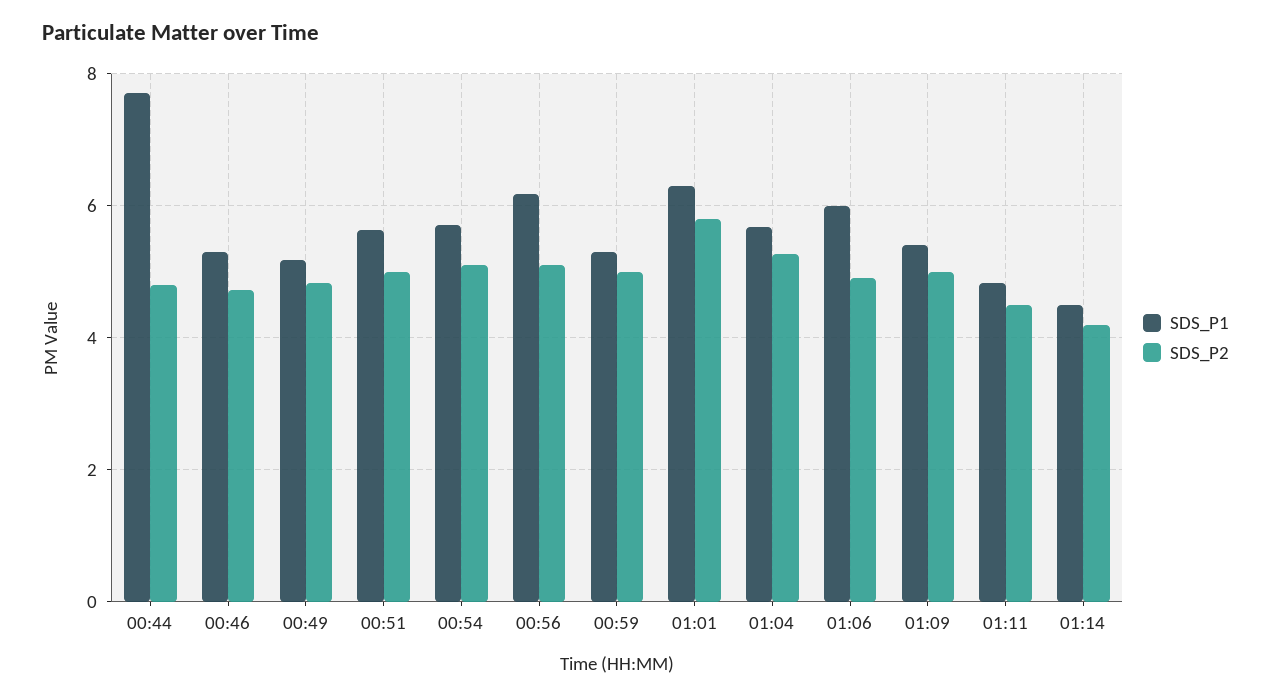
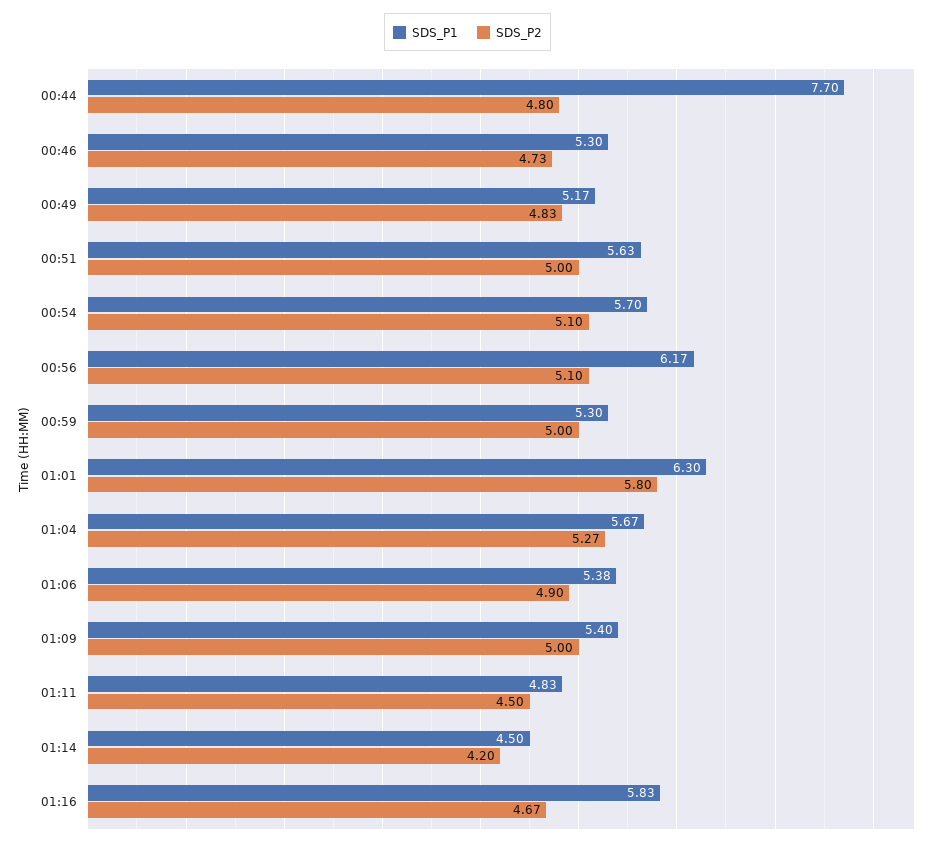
SDS_P1, 01:06: 6 -> 5.38
SDS_P1, 01:16: none -> 5.83
SDS_P2, 01:16: none -> 4.67

